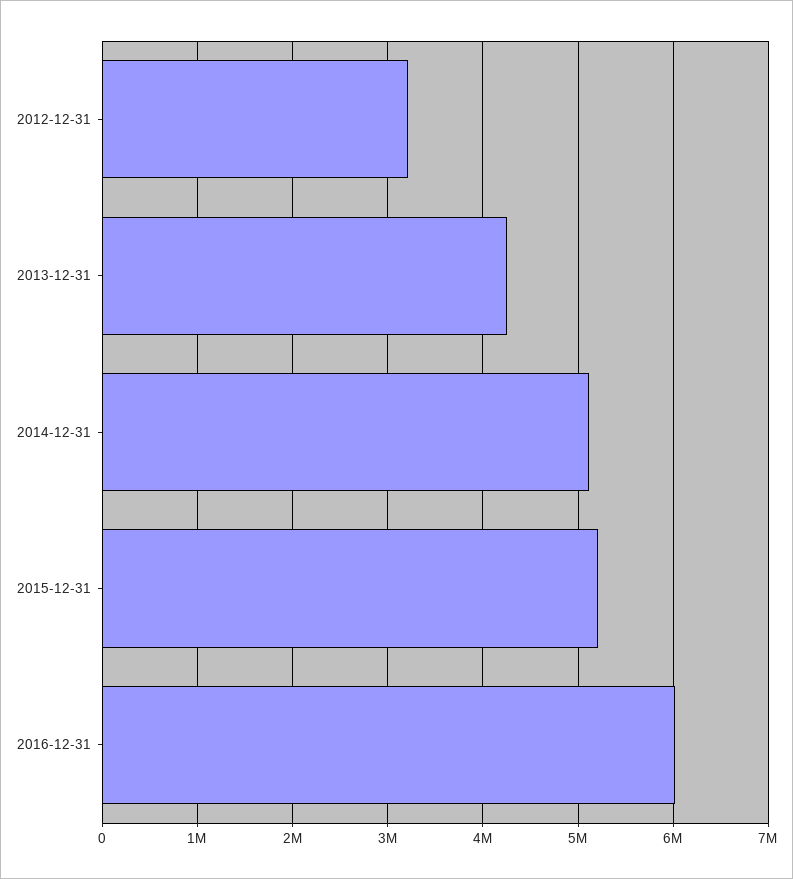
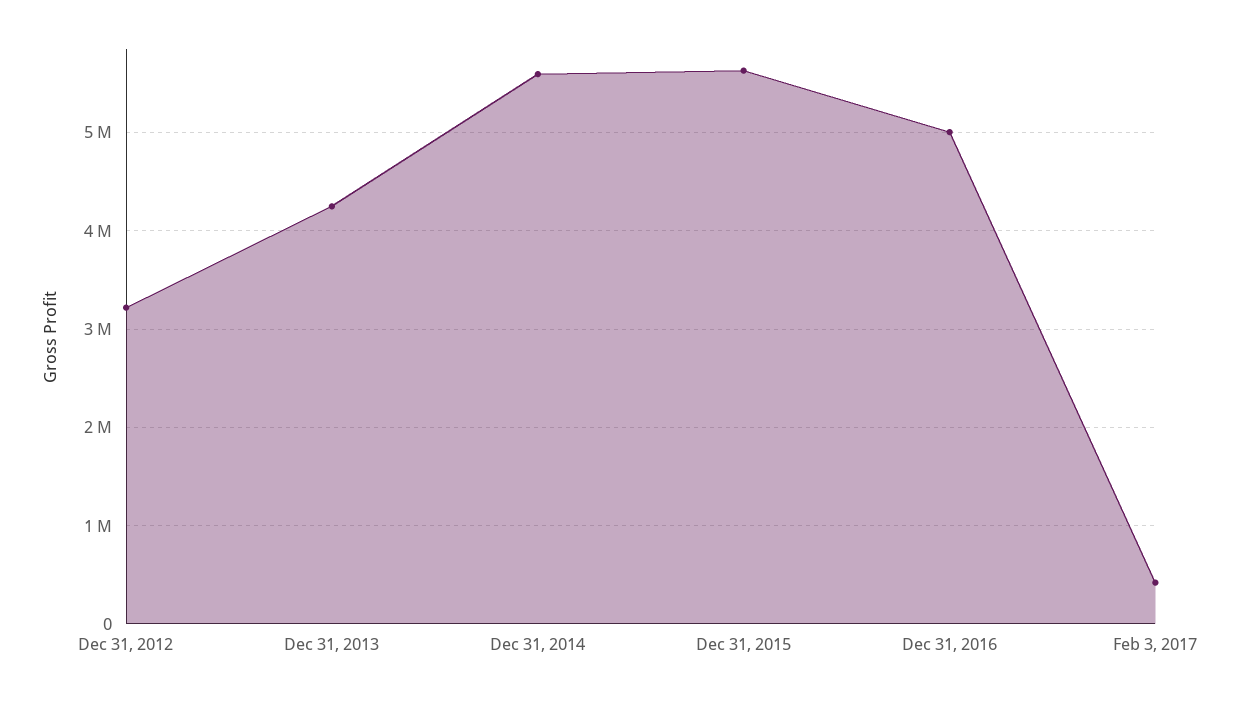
2014-12-31: 5100000 -> 5600000
2015-12-31: 5200000 -> 5600000
2016-12-31: 6000000 -> 5000000
Feb 3, 2017: none -> 400000

